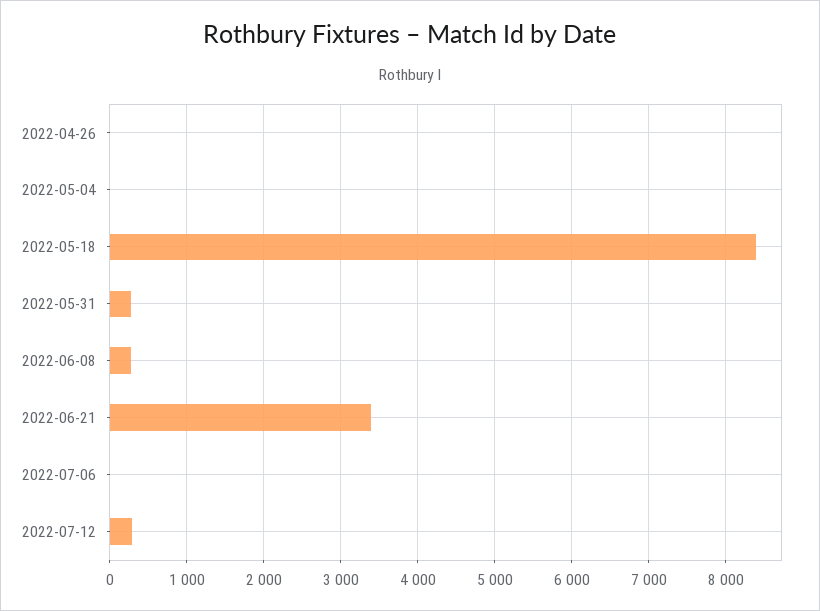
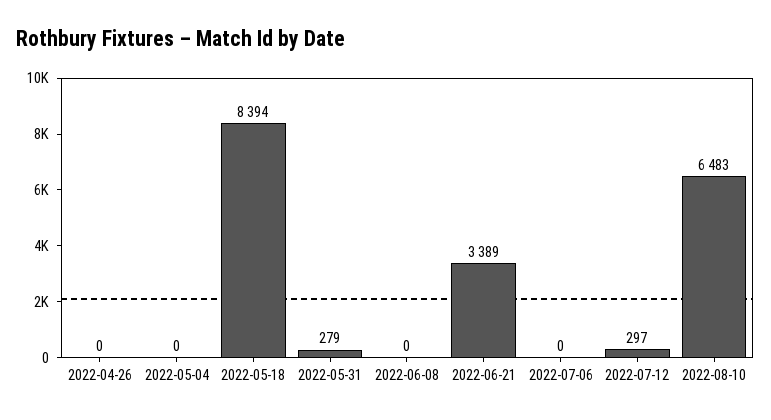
2022-06-08: 300 -> 0
2022-08-10: none -> 6483

